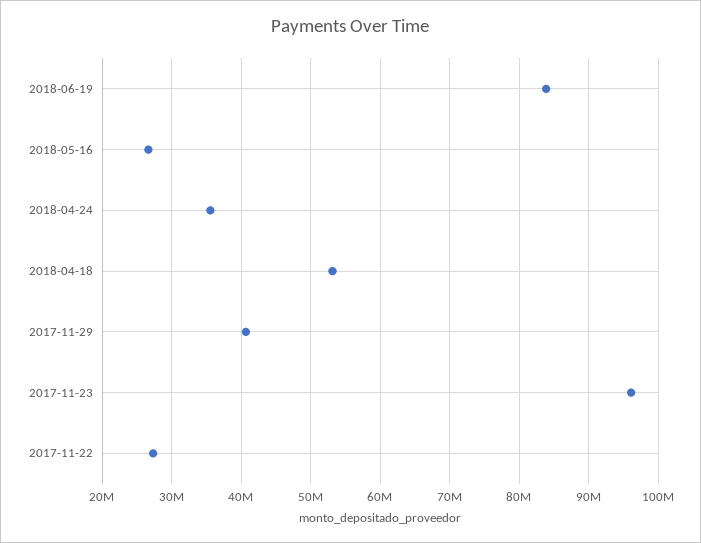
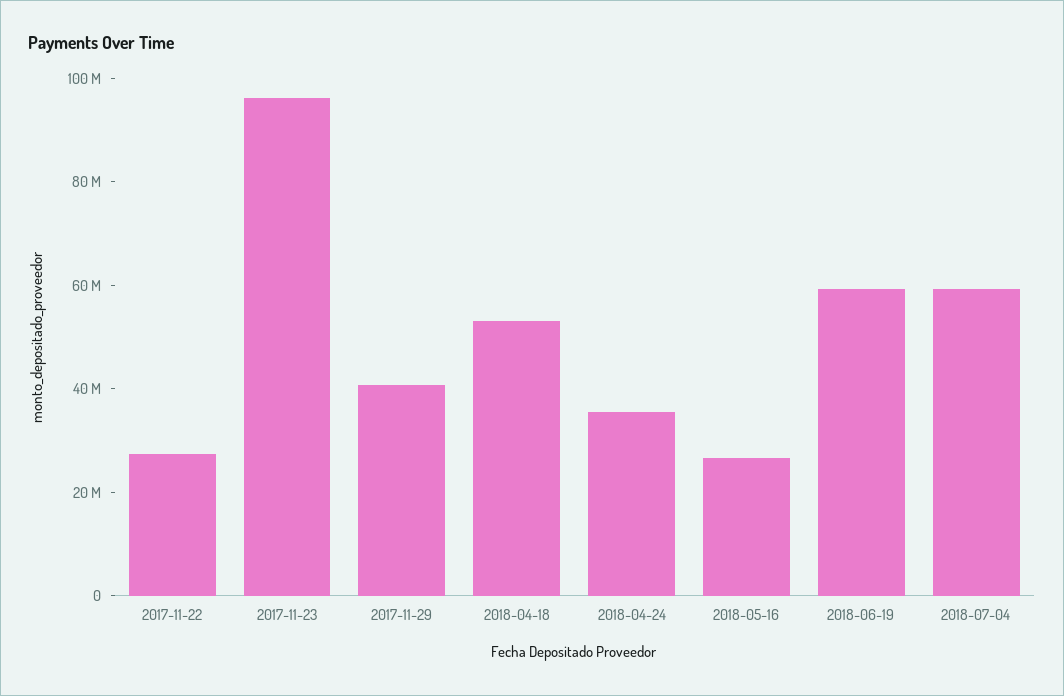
2018-06-19: 84000000 -> 60000000
2018-07-04: none -> 60000000

